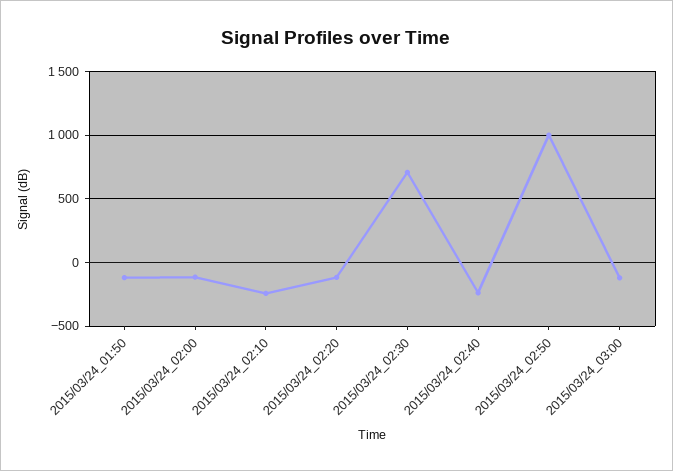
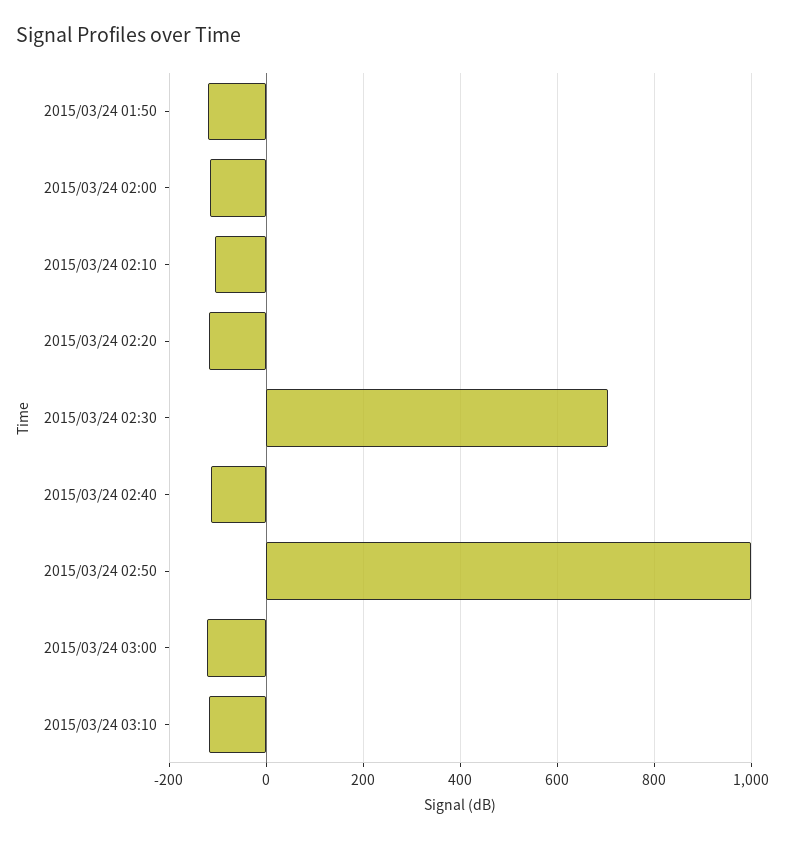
2015/03/24_02:10: -250 -> -100
2015/03/24_02:40: -250 -> -120
2015/03/24 03:10: none -> -120

